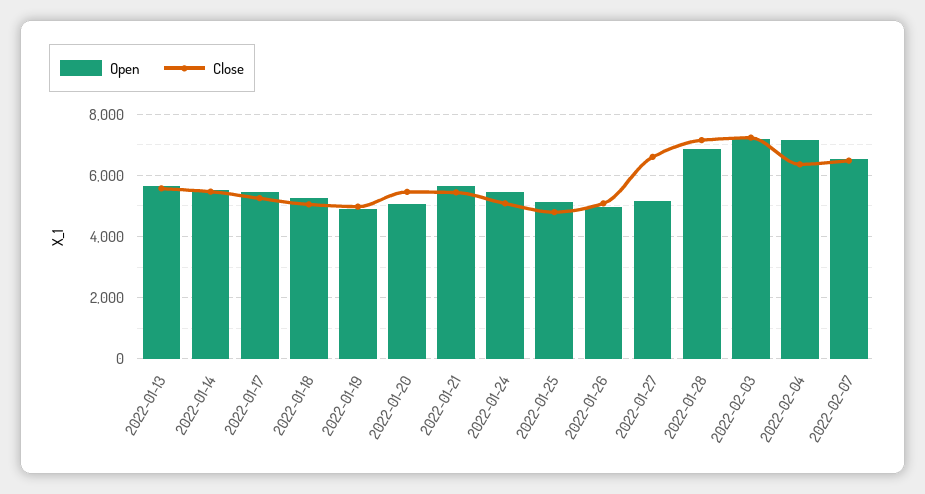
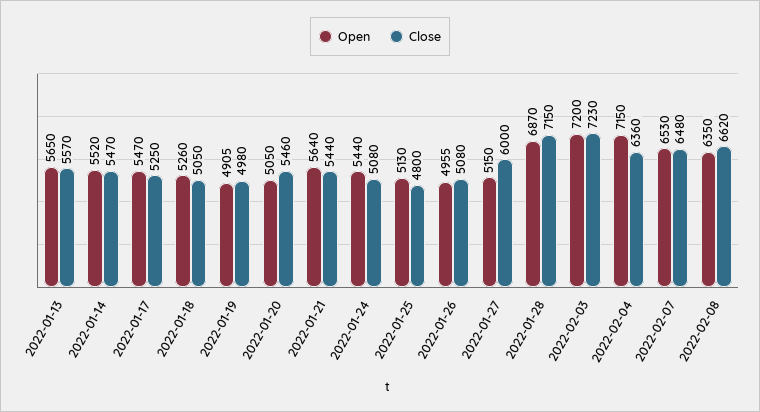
Close, 2022-01-27: 6600 -> 6000
Open, 2022-02-08: none -> 6350
Close, 2022-02-08: none -> 6620

